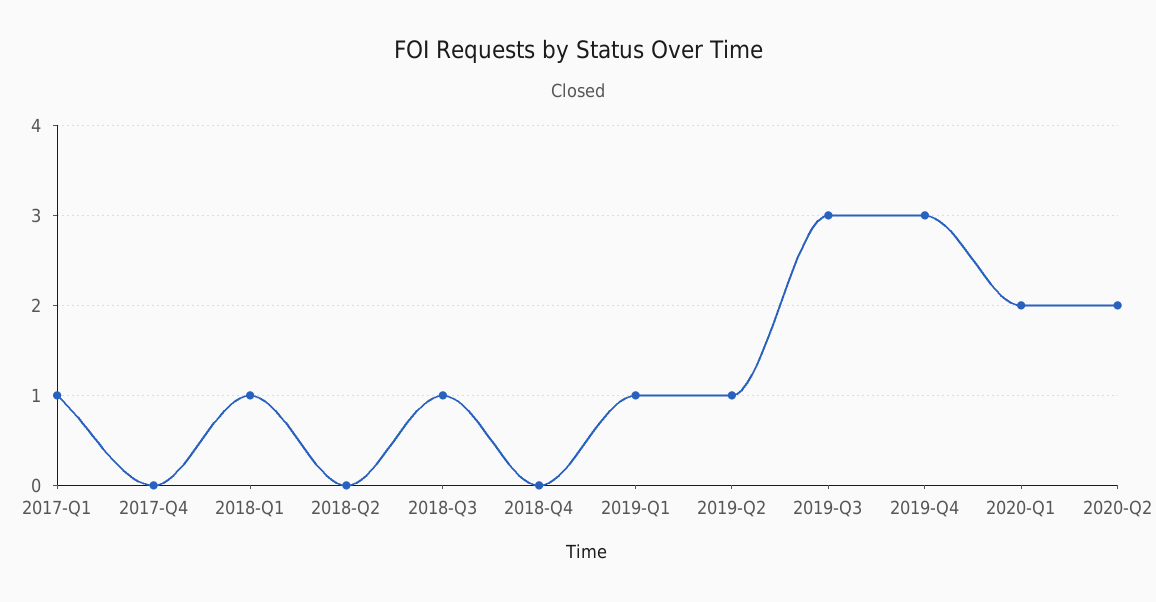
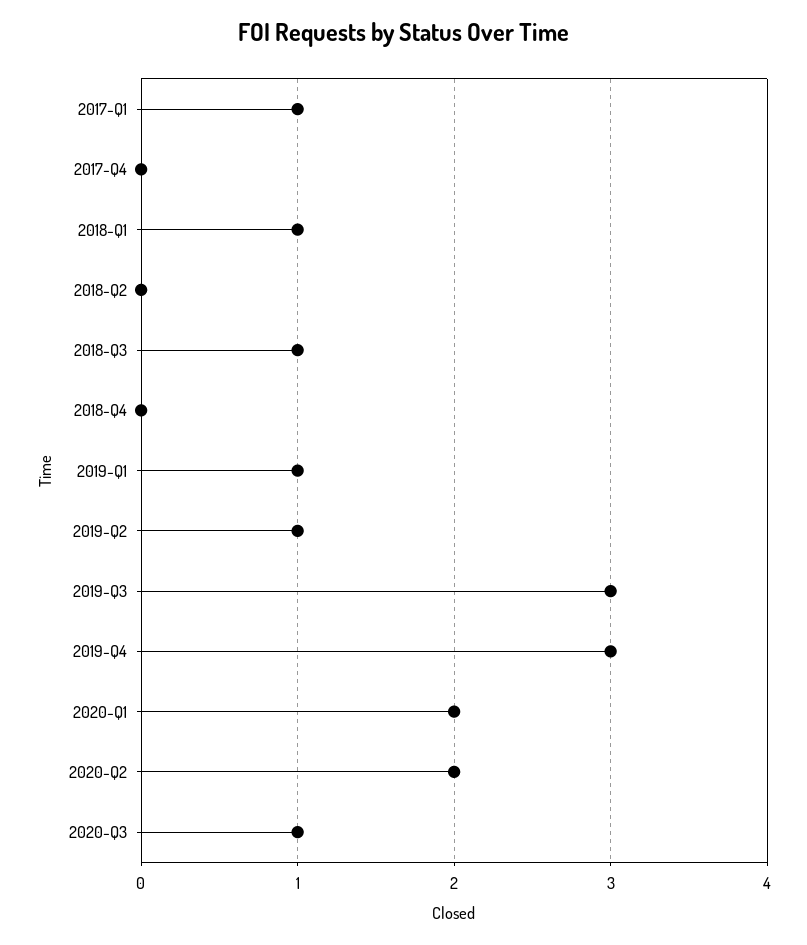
2020-Q3: none -> 1

